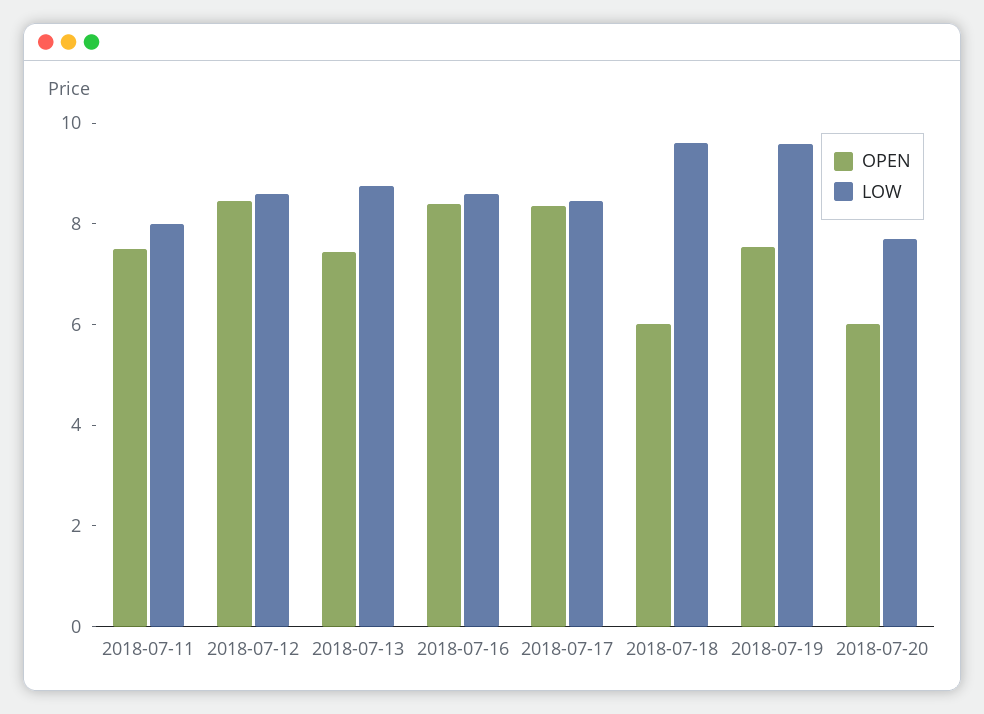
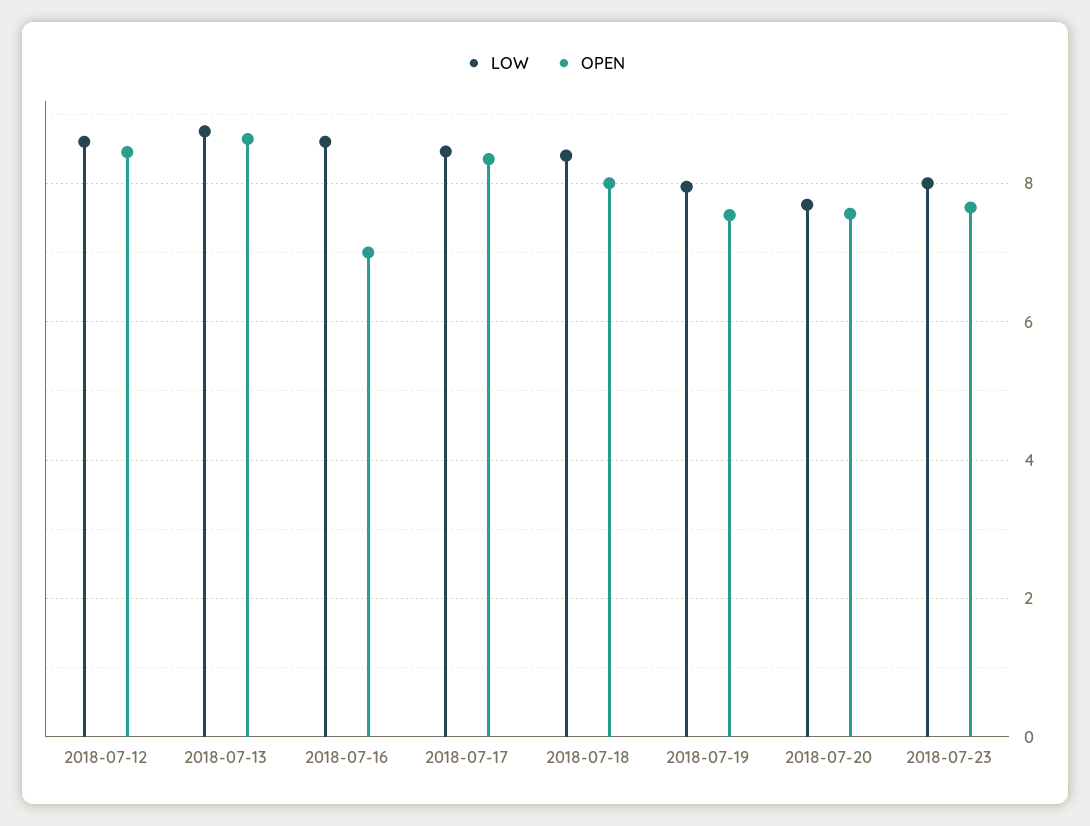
OPEN, 2018-07-11: 7.5 -> none
LOW, 2018-07-11: 8 -> none
OPEN, 2018-07-13: 7.5 -> 8.6
OPEN, 2018-07-16: 8.5 -> 7
OPEN, 2018-07-18: 6 -> 8
LOW, 2018-07-18: 9.5 -> 8.4
LOW, 2018-07-19: 9.5 -> 8
OPEN, 2018-07-20: 6 -> 7.6
LOW, 2018-07-23: none -> 8
OPEN, 2018-07-23: none -> 7.6

